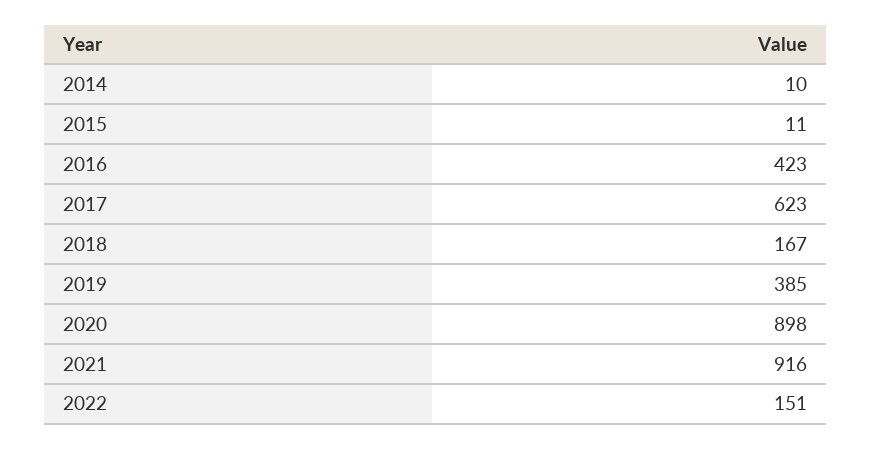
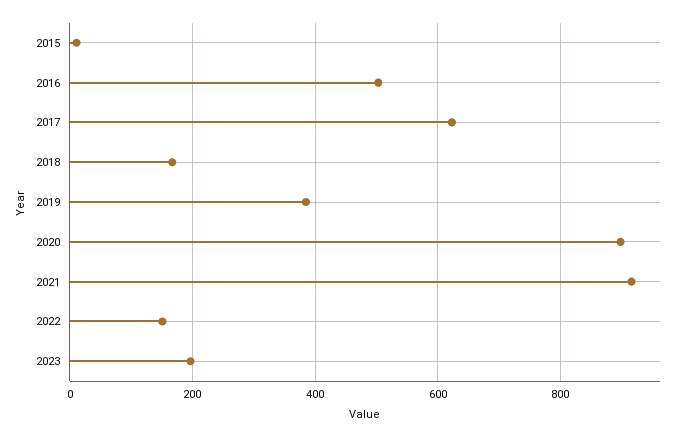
2014: 10 -> none
2016: 423 -> 500
2023: none -> 200

